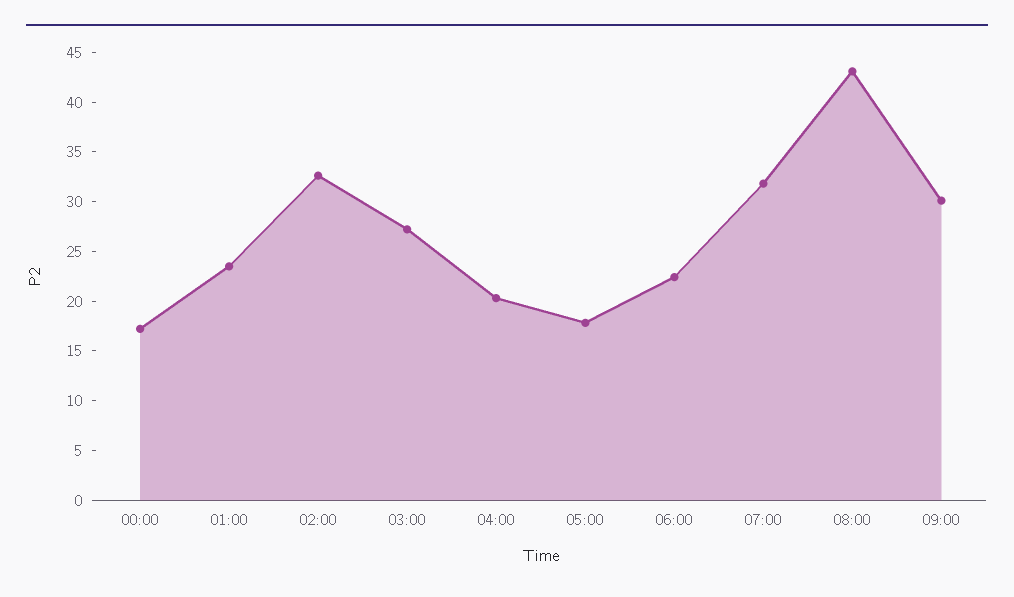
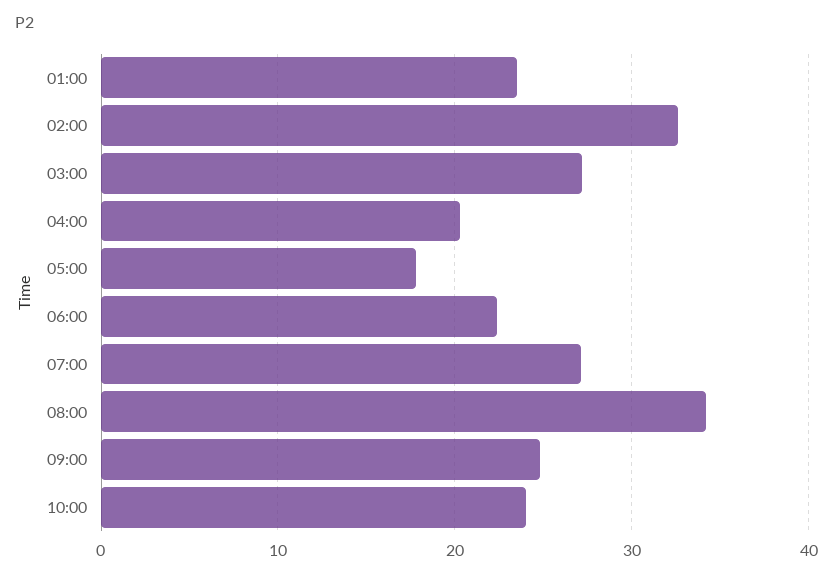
00:00: 17 -> none
07:00: 32 -> 27
08:00: 43 -> 34
09:00: 30 -> 25
10:00: none -> 24

